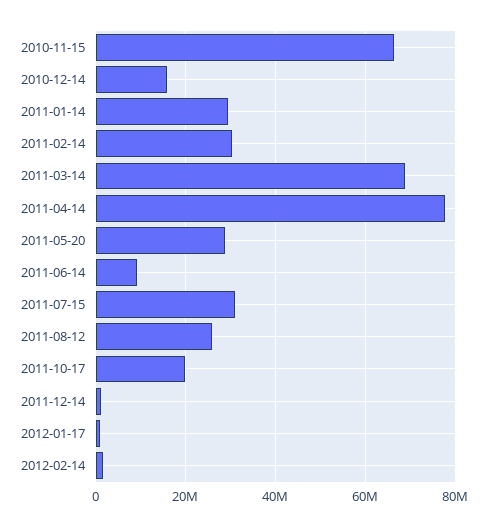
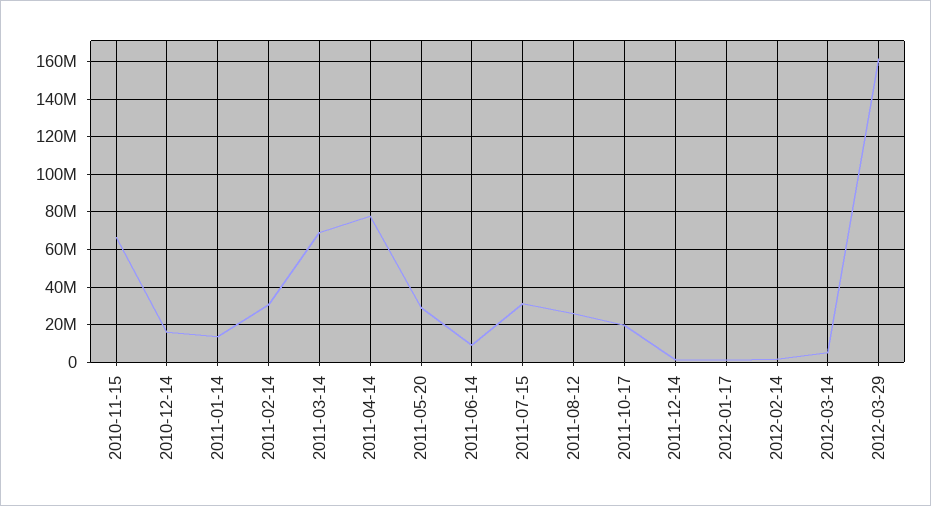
2011-01-14: 30000000 -> 15000000
2012-03-14: none -> 5000000
2012-03-29: none -> 160000000

